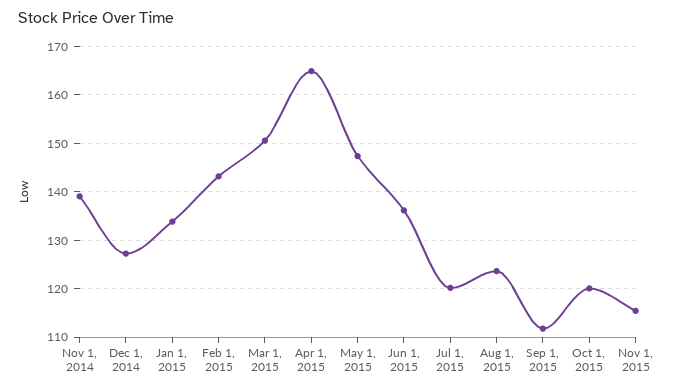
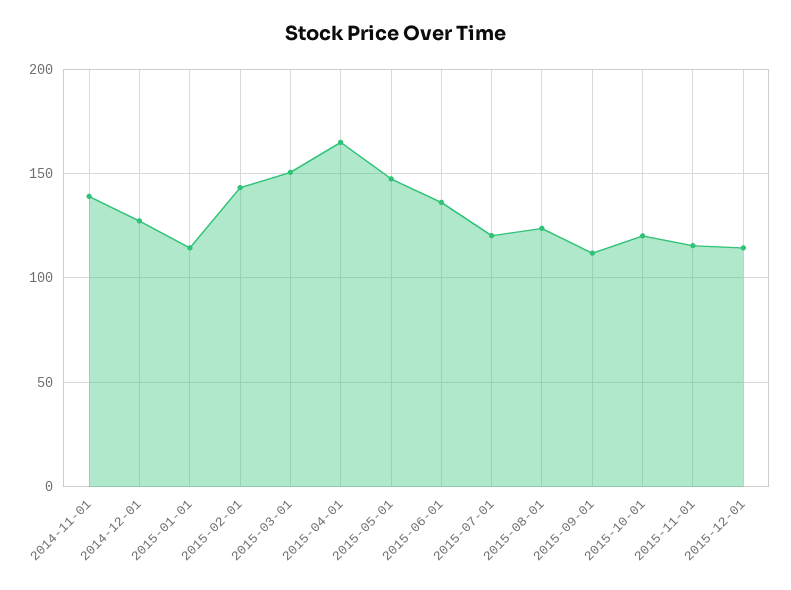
Jan 1, 2015: 134 -> 115
2015-12-01: none -> 115

